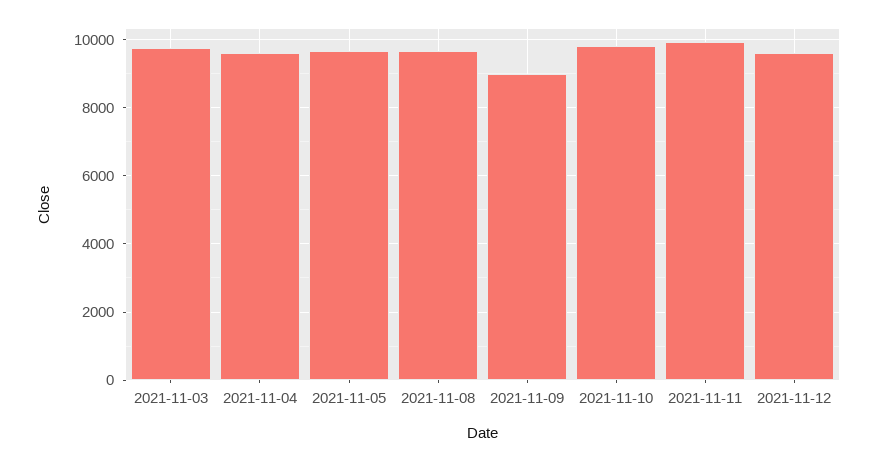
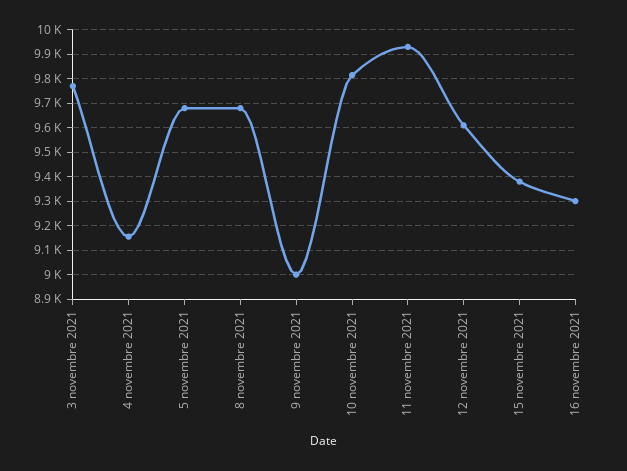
2021-11-04: 9600 -> 9150
15 novembre 2021: none -> 9375
16 novembre 2021: none -> 9300

